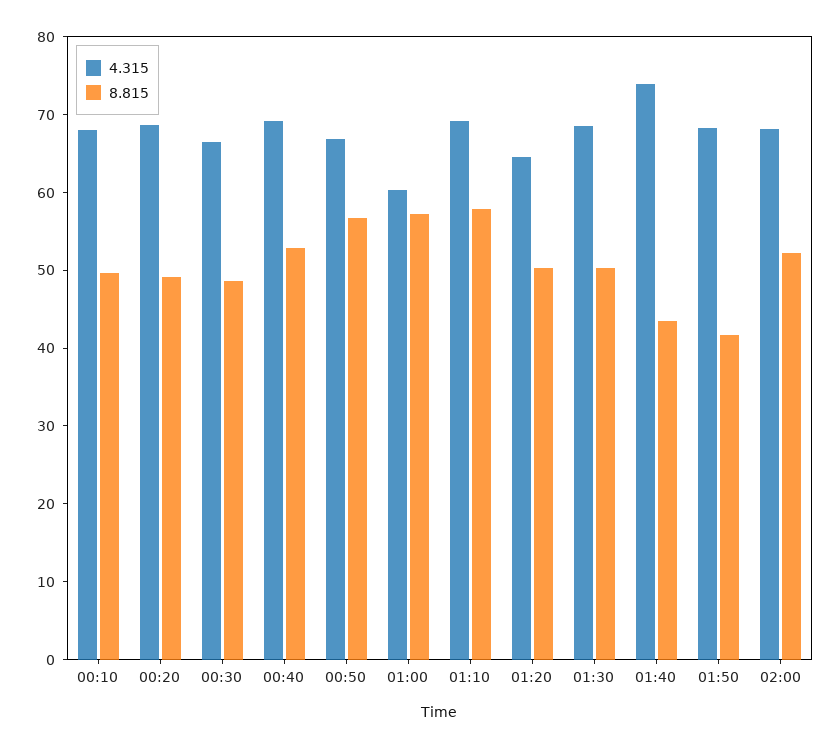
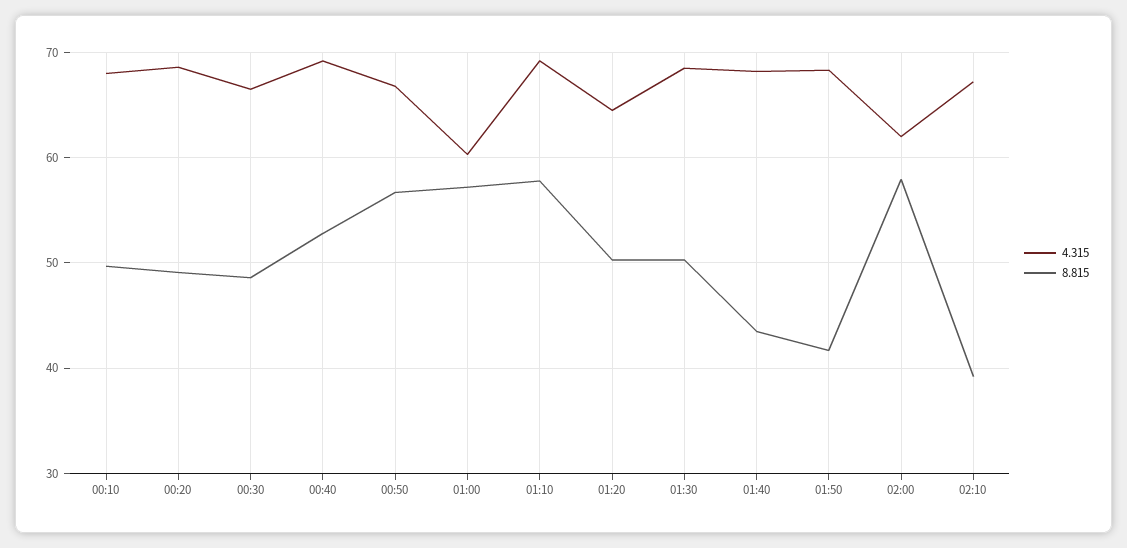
4.315, 01:40: 74 -> 68
4.315, 02:00: 68 -> 62
8.815, 02:00: 52 -> 58
4.315, 02:10: none -> 67
8.815, 02:10: none -> 39

